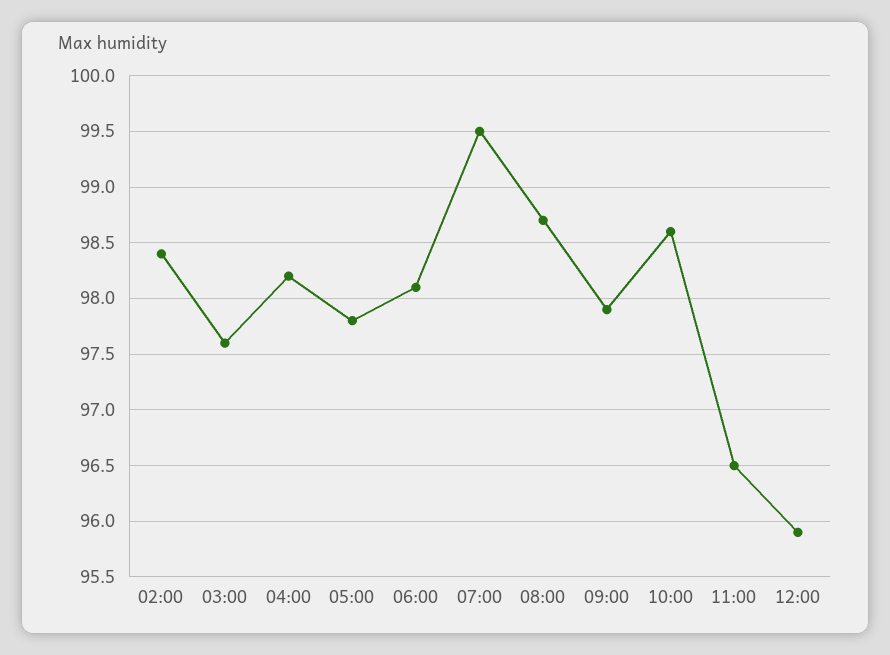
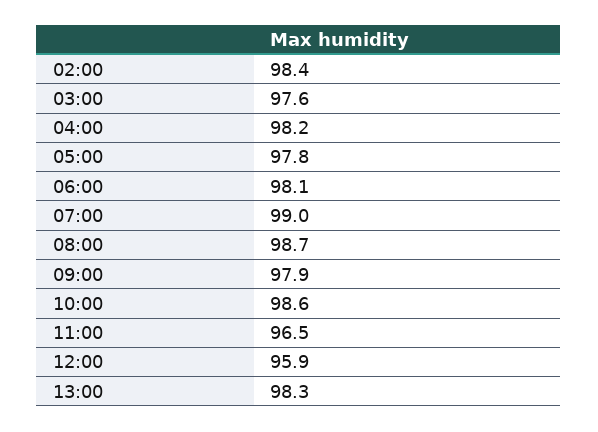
07:00: 99.5 -> 99
13:00: none -> 98.3

